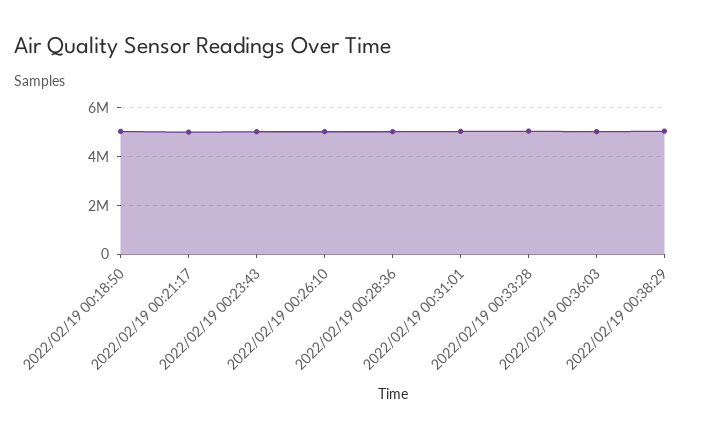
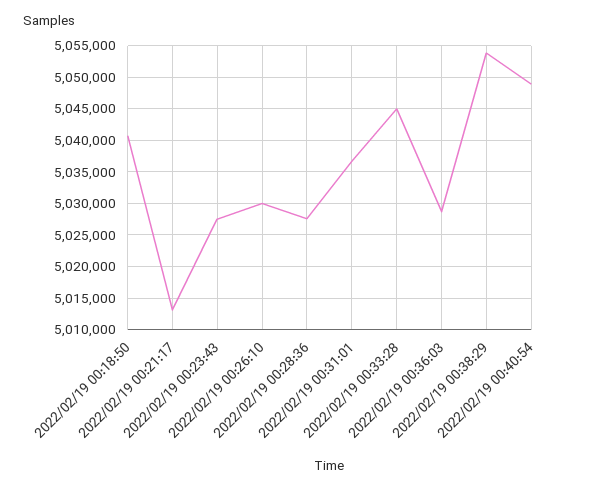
2022/02/19 00:40:54: none -> 5049000

